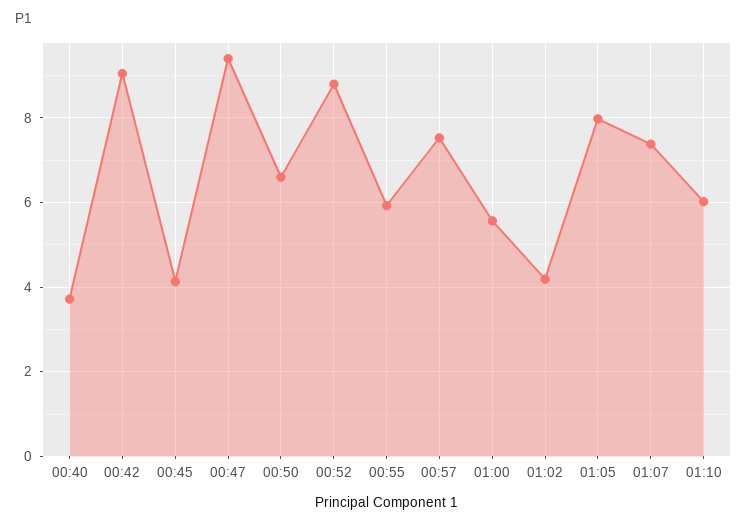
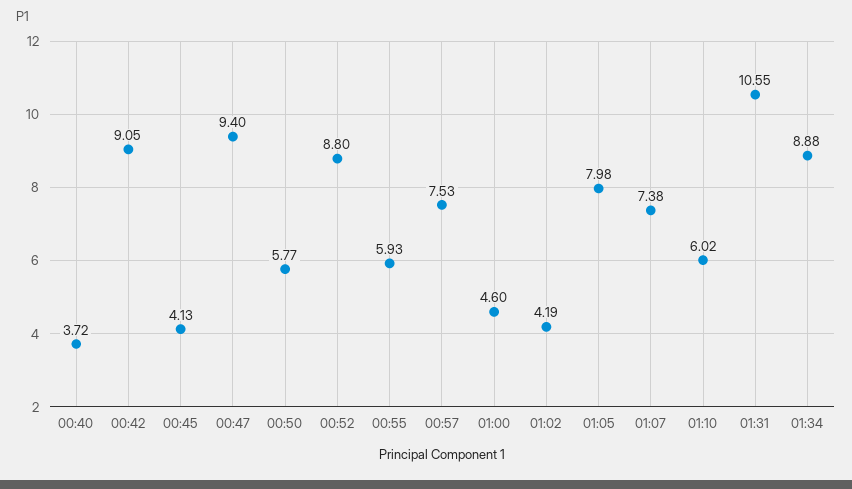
00:50: 6.6 -> 5.77
01:00: 5.6 -> 4.6
01:31: none -> 10.55
01:34: none -> 8.88

